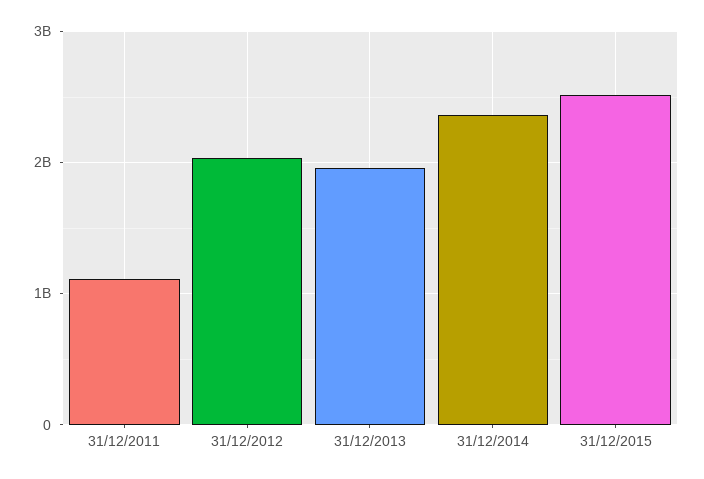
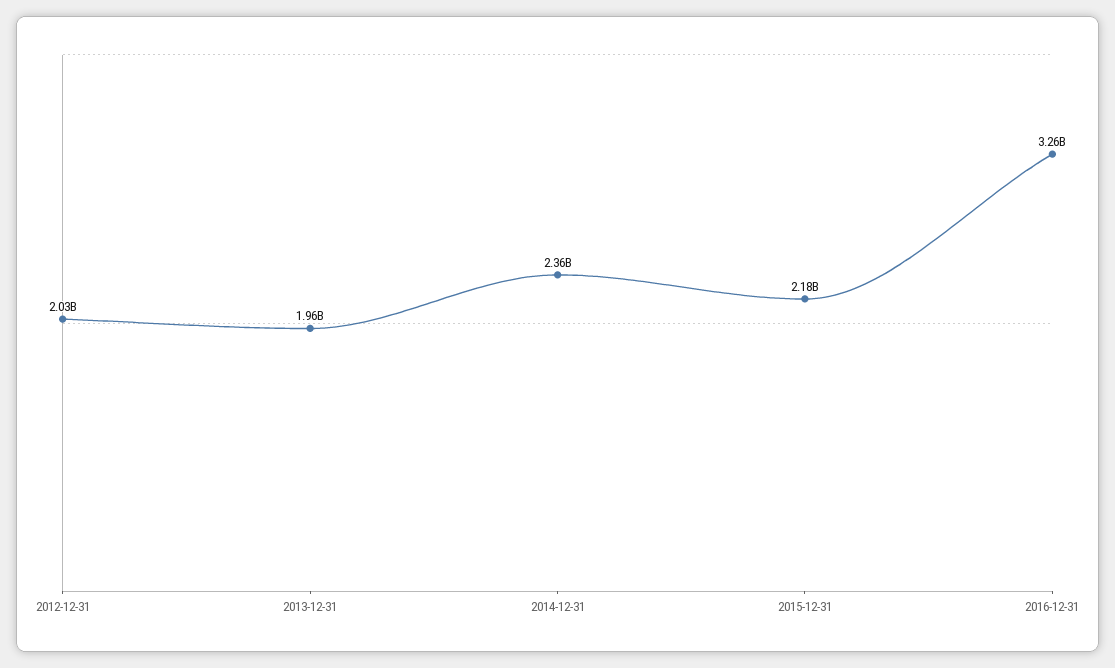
31/12/2011: 1100000000 -> none
31/12/2015: 2500000000 -> 2180000000
2016-12-31: none -> 3260000000

